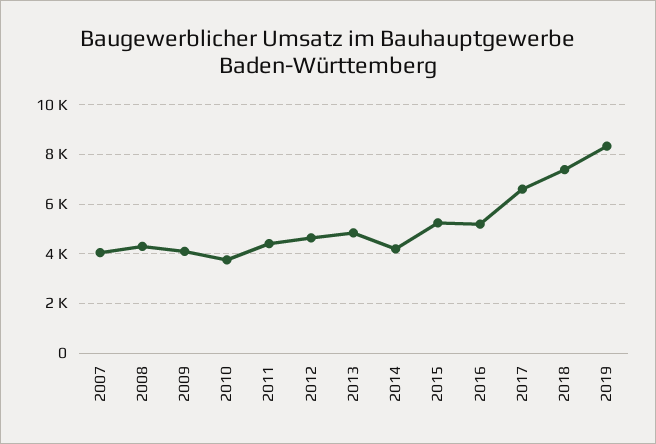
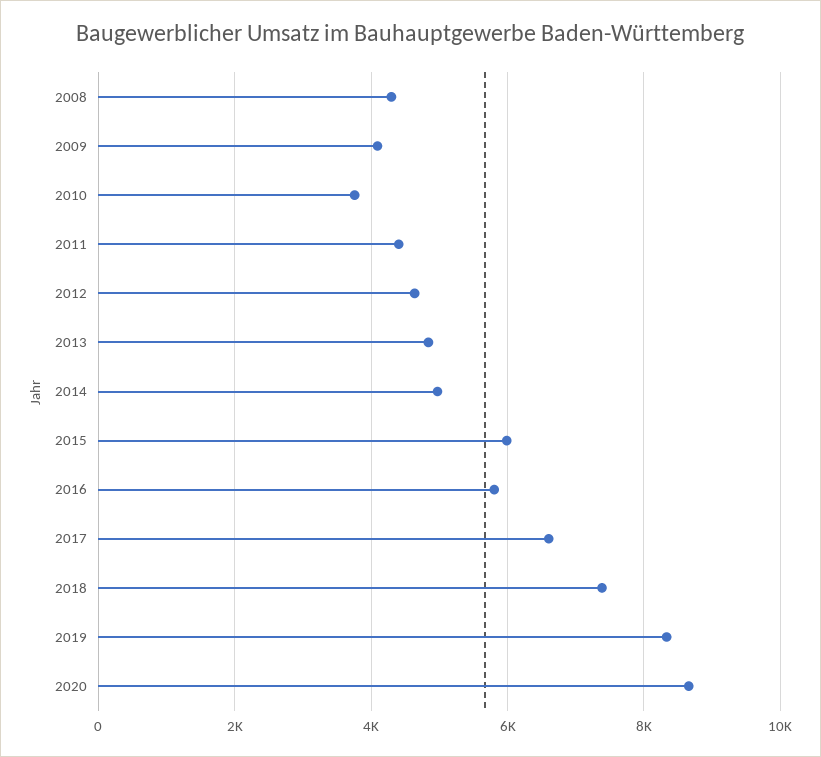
2007: 4000 -> none
2014: 4250 -> 5000
2015: 5250 -> 6000
2016: 5250 -> 5800
2020: none -> 8600

